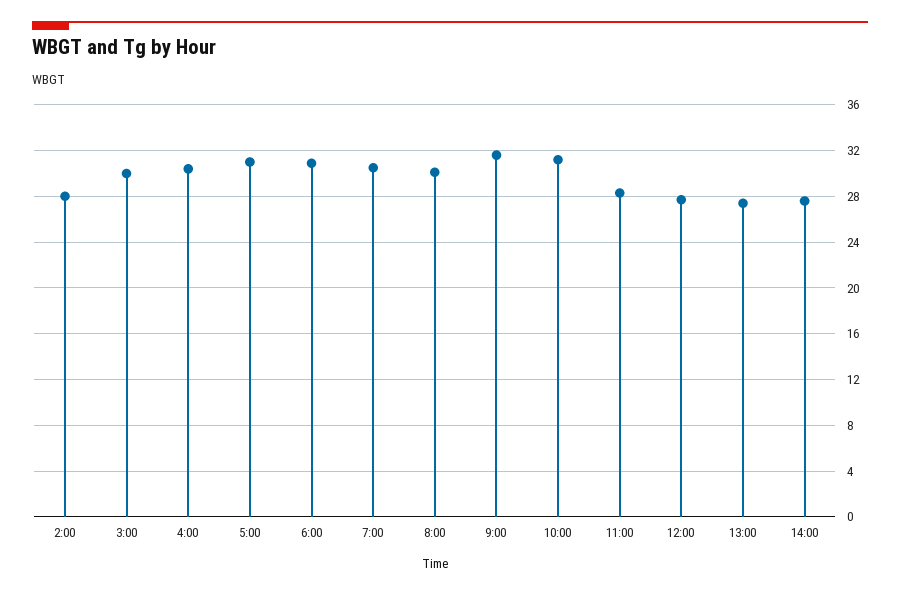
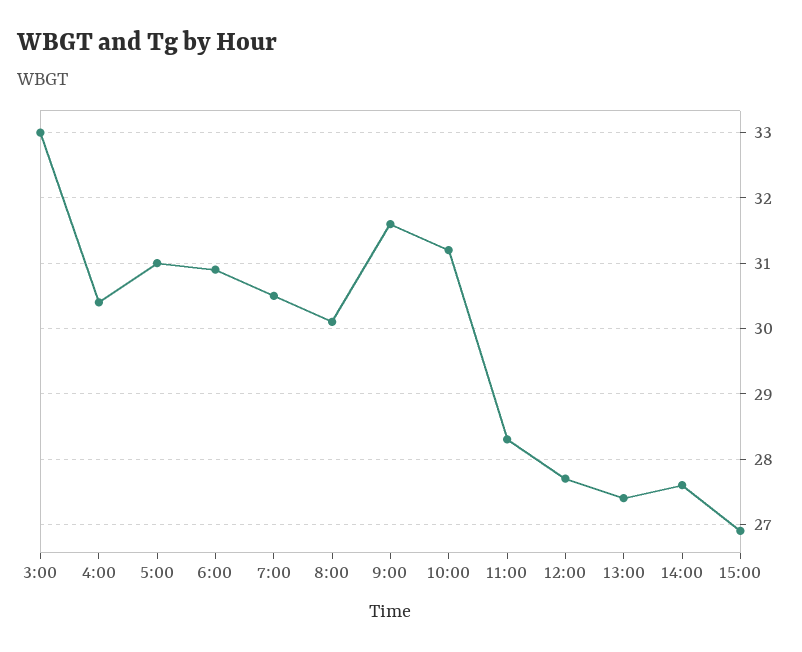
2:00: 28 -> none
3:00: 30 -> 33
15:00: none -> 26.9

